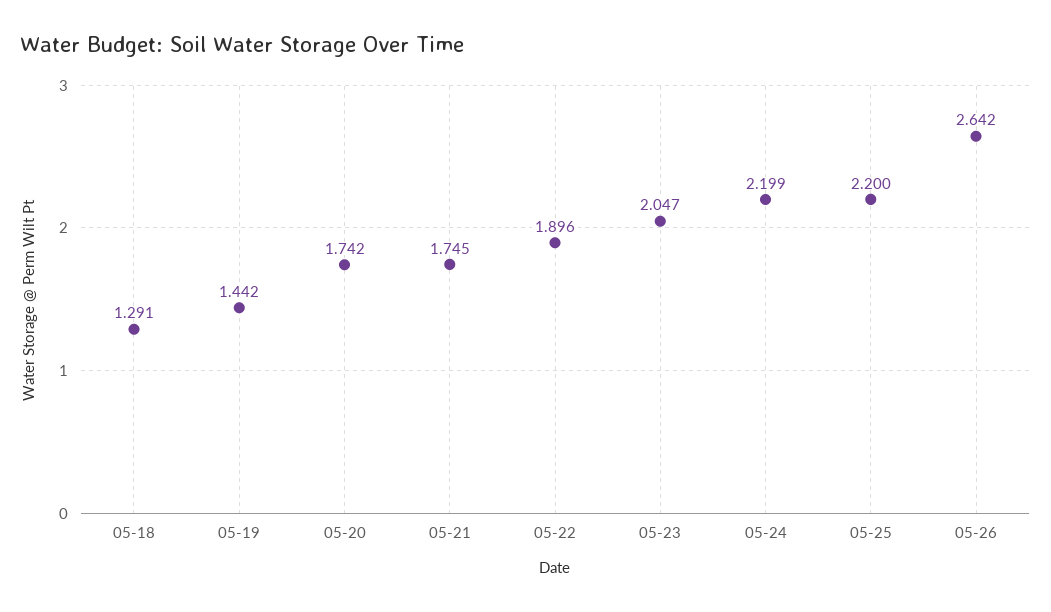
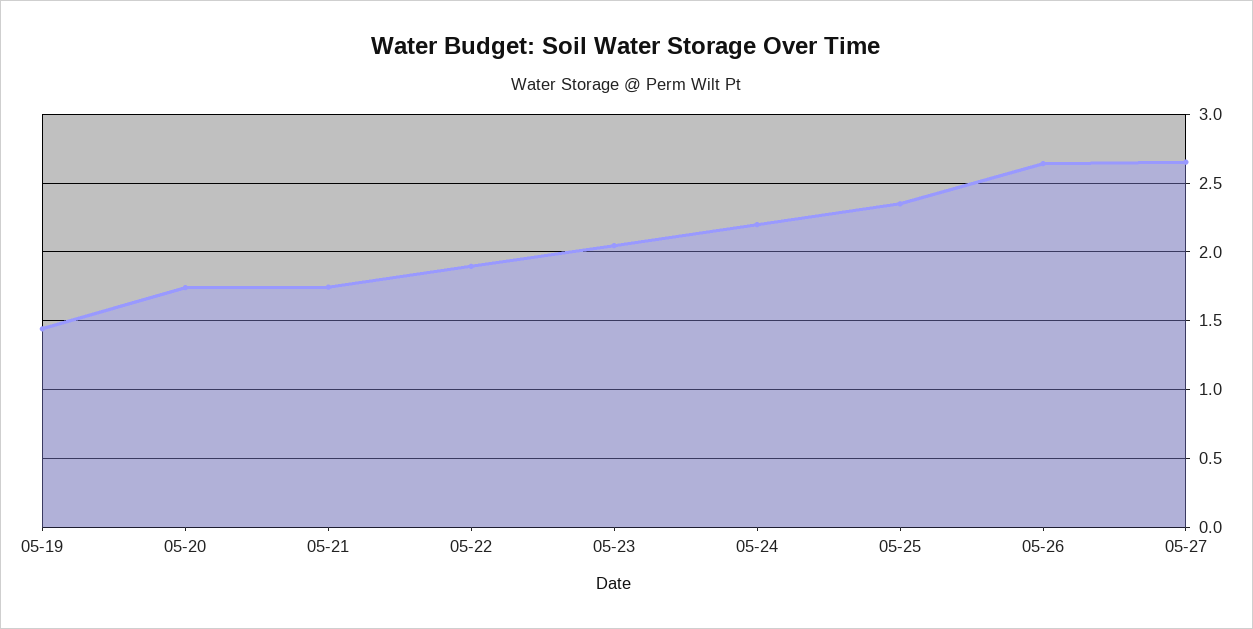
05-18: 1.291 -> none
05-25: 2.2 -> 2.35
05-27: none -> 2.65

